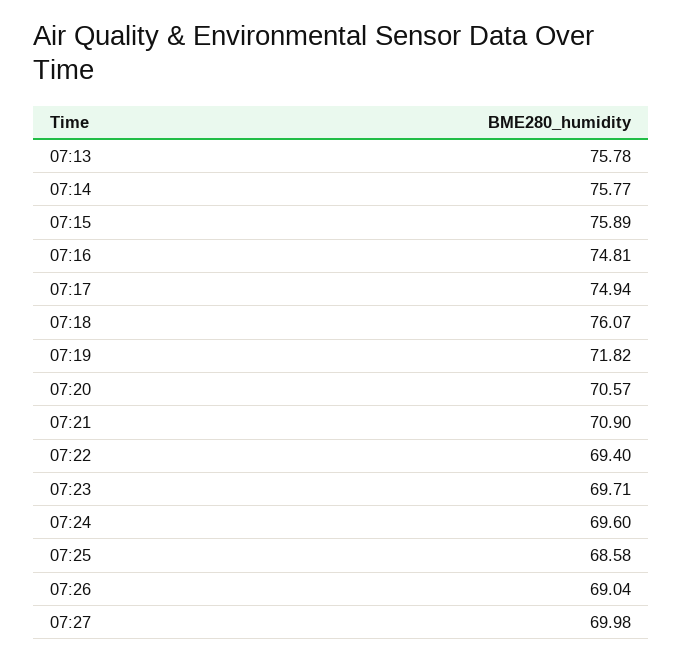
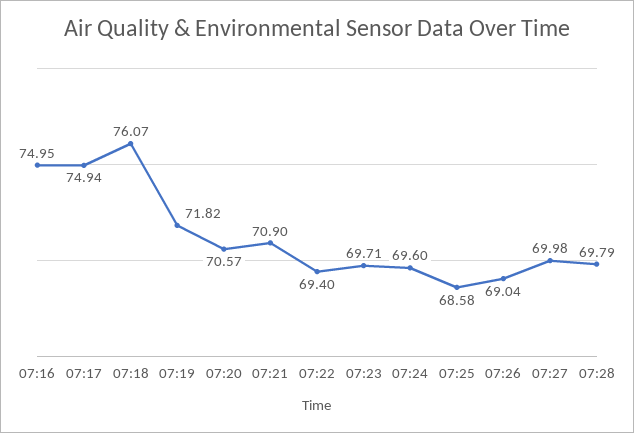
07:13: 75.78 -> none
07:14: 75.77 -> none
07:15: 75.89 -> none
07:16: 74.81 -> 74.95
07:28: none -> 69.79

